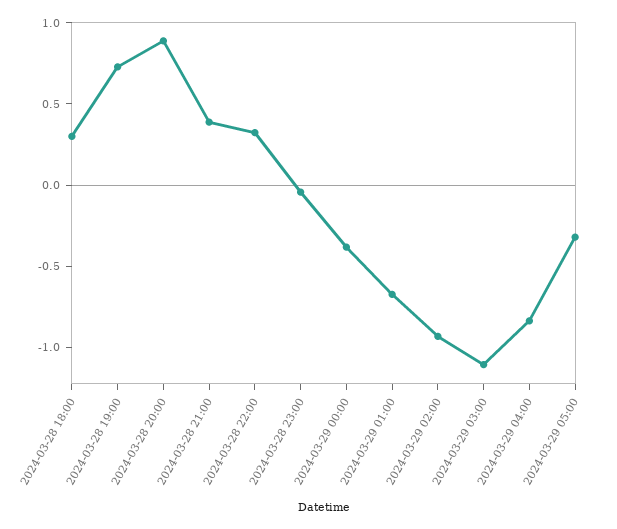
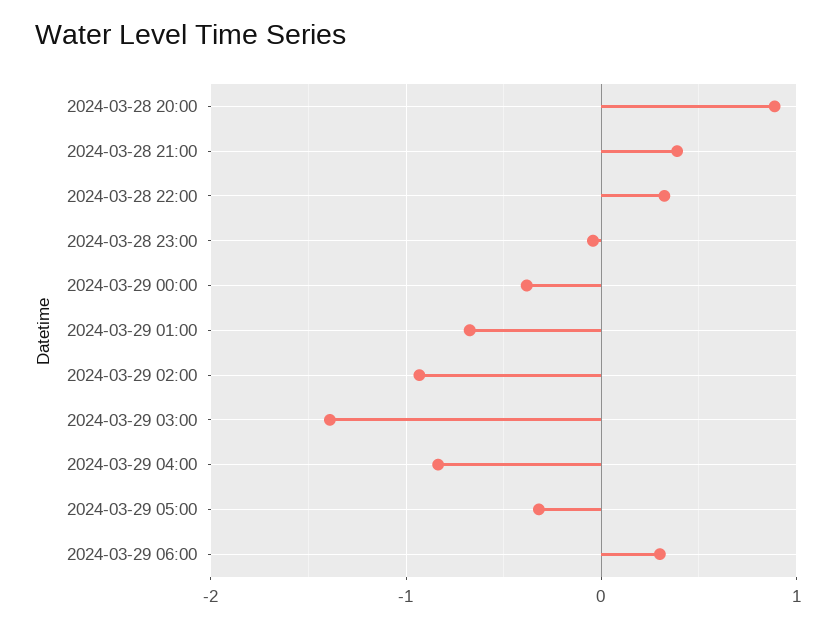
2024-03-28 18:00: 0.3 -> none
2024-03-28 19:00: 0.7 -> none
2024-03-29 03:00: -1.1 -> -1.4
2024-03-29 06:00: none -> 0.3

